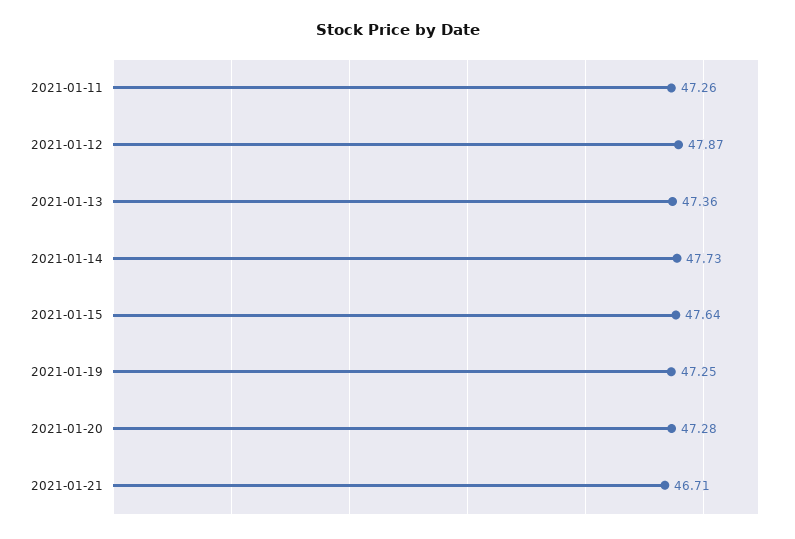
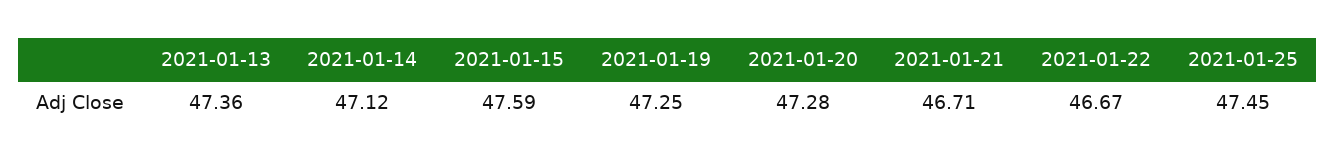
2021-01-11: 47.26 -> none
2021-01-12: 47.87 -> none
2021-01-14: 47.73 -> 47.12
2021-01-15: 47.64 -> 47.59
2021-01-22: none -> 46.67
2021-01-25: none -> 47.45

